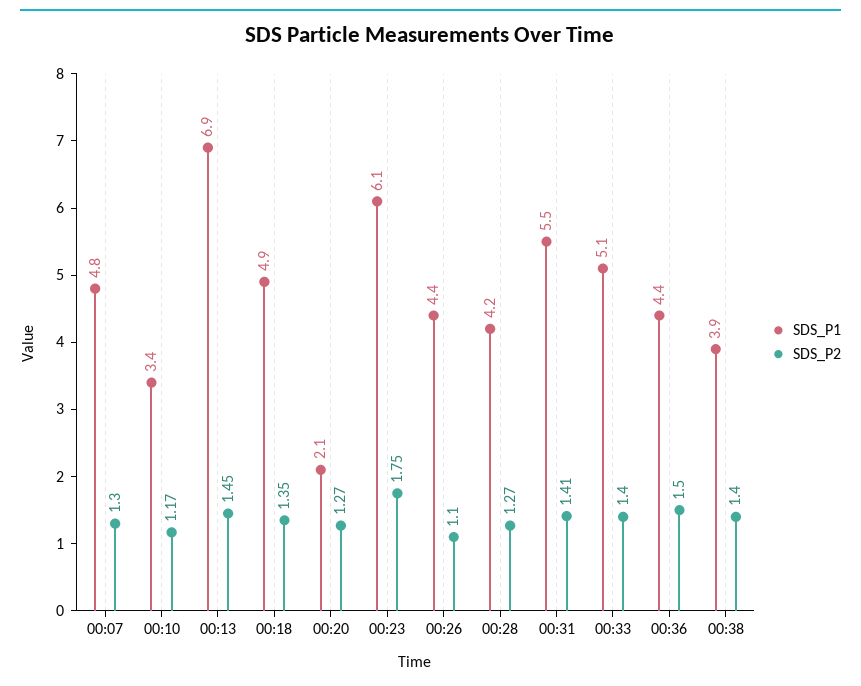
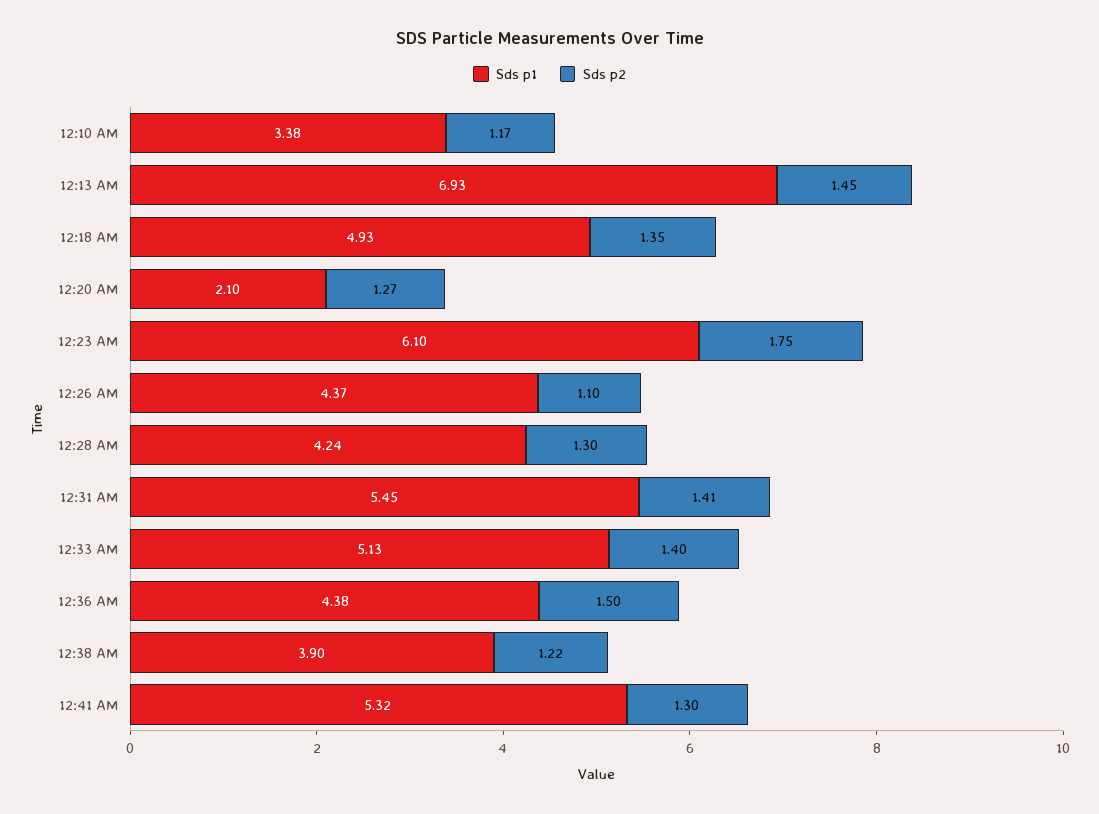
SDS_P1, 00:07: 4.8 -> none
SDS_P2, 00:07: 1.3 -> none
SDS_P2, 00:28: 1.27 -> 1.3
SDS_P2, 00:38: 1.4 -> 1.22
SDS_P1, 12:41 AM: none -> 5.32
SDS_P2, 12:41 AM: none -> 1.3

